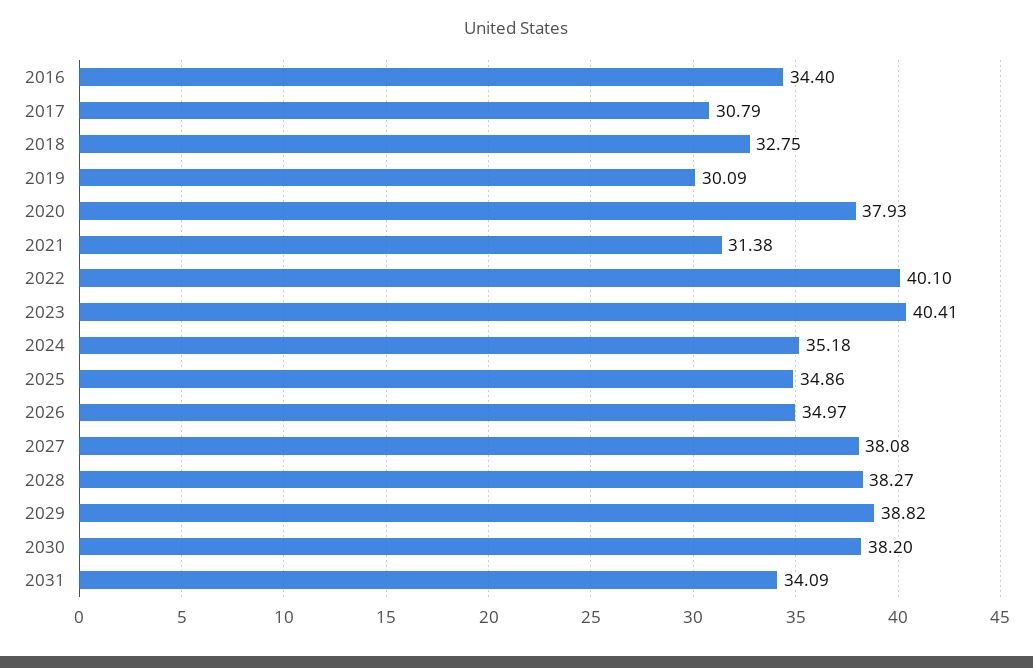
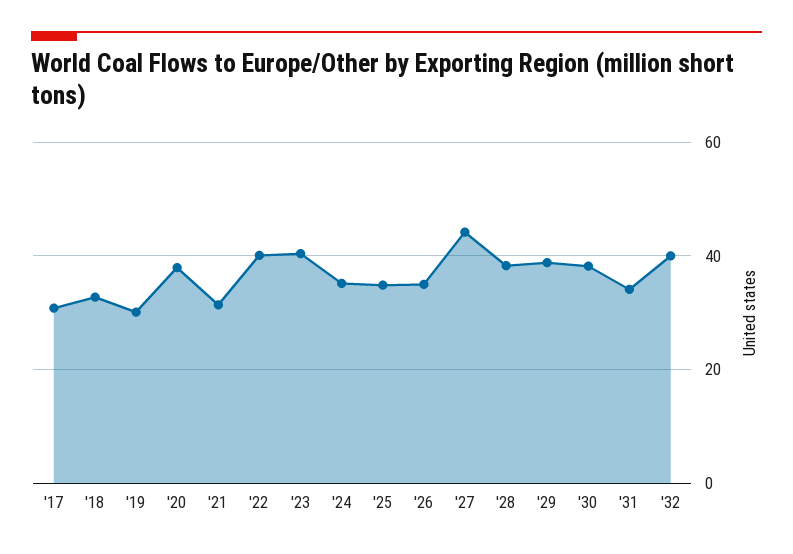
2016: 34.4 -> none
2027: 38.08 -> 44
'32: none -> 40

